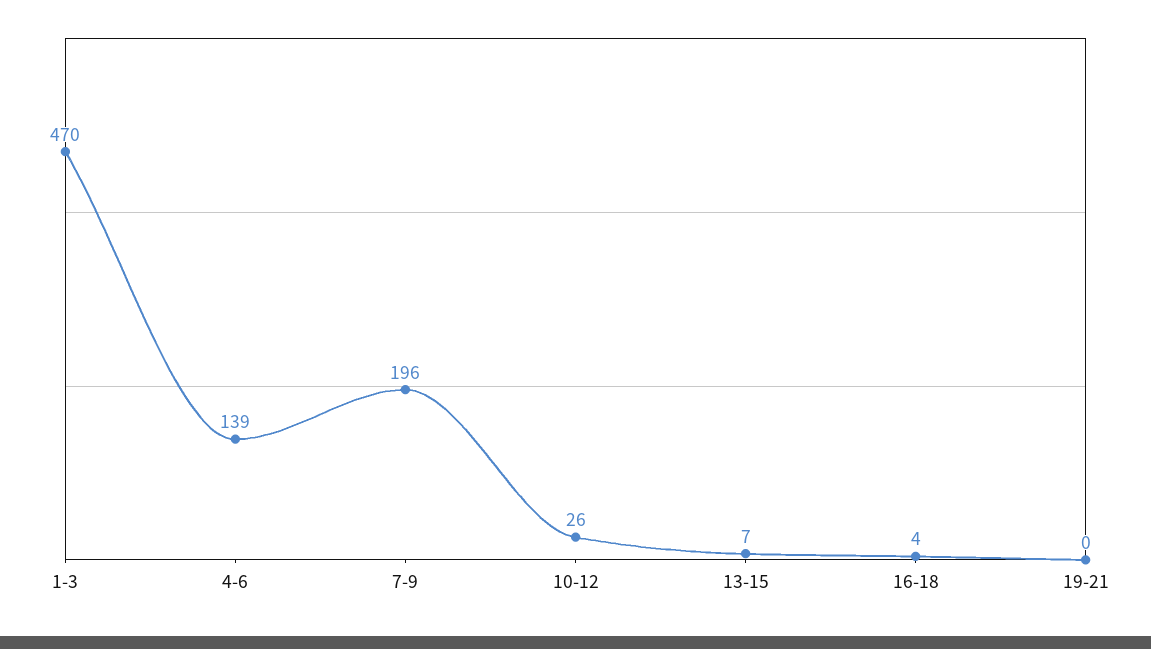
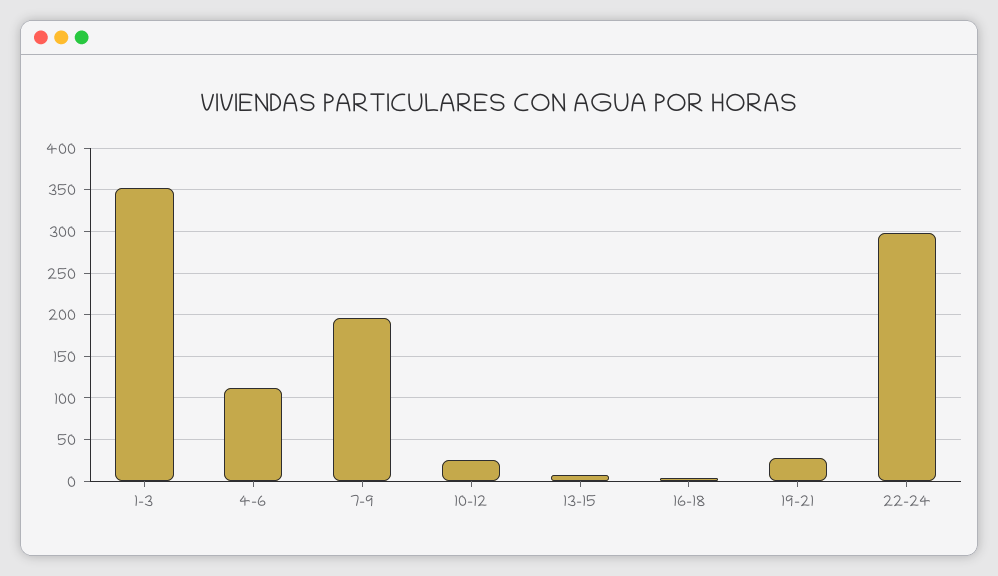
1-3: 470 -> 350
4-6: 139 -> 110
19-21: 0 -> 30
22-24: none -> 300

